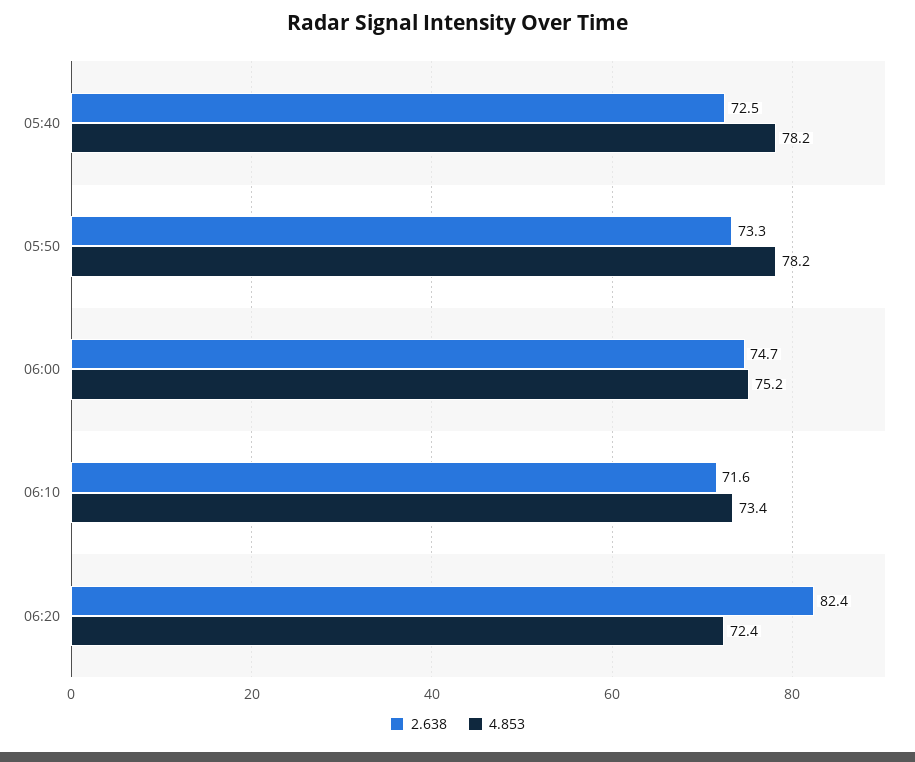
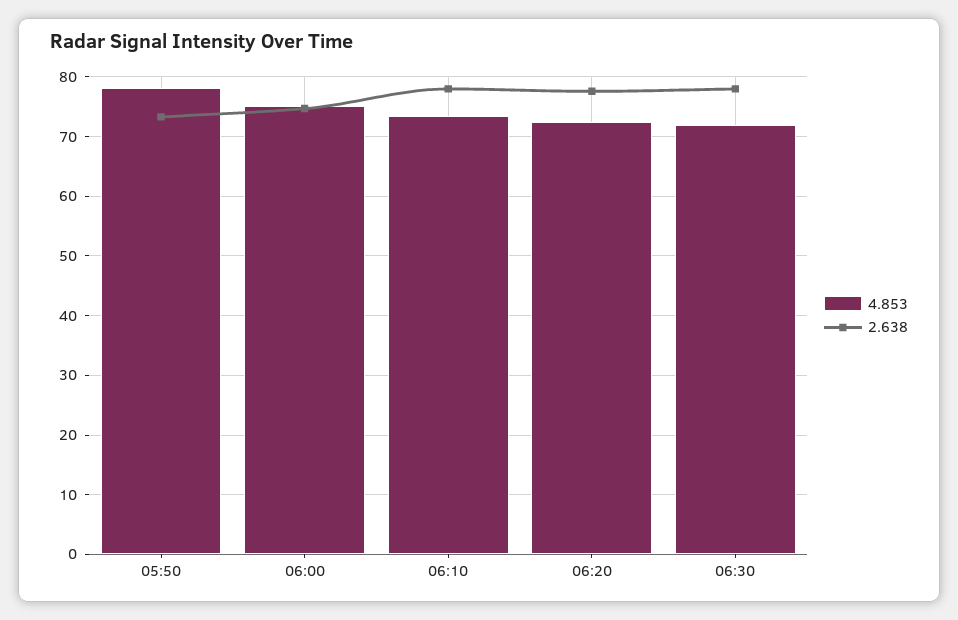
2.638, 05:40: 72.5 -> none
4.853, 05:40: 78.2 -> none
2.638, 06:10: 71.6 -> 78
2.638, 06:20: 82.4 -> 78
4.853, 06:30: none -> 72
2.638, 06:30: none -> 78

